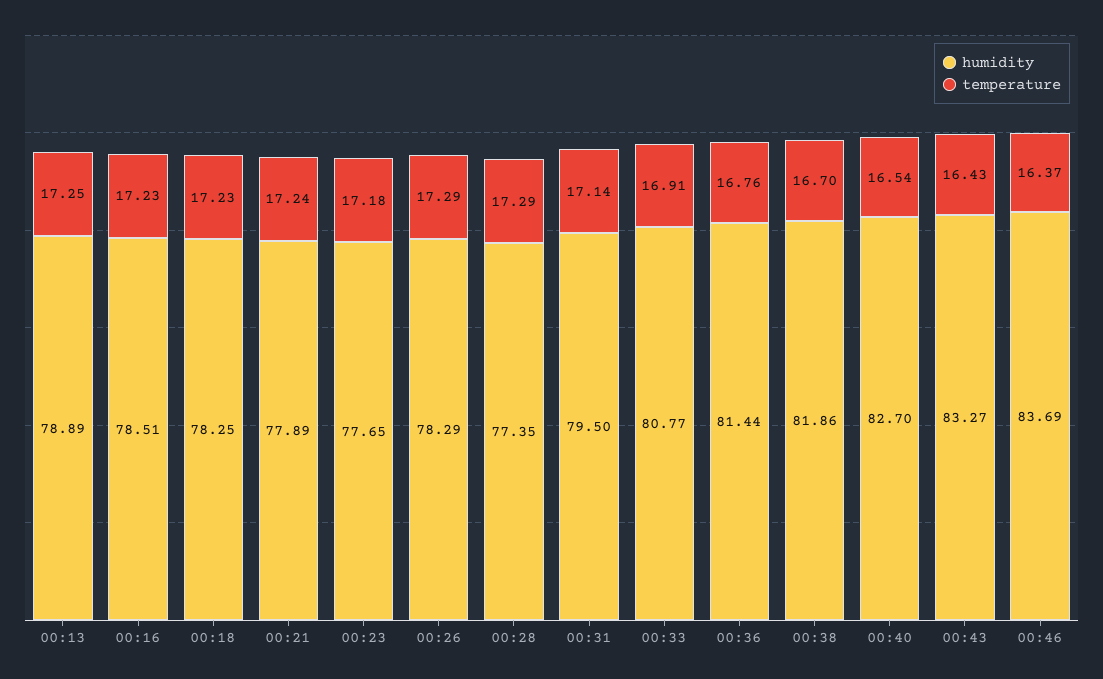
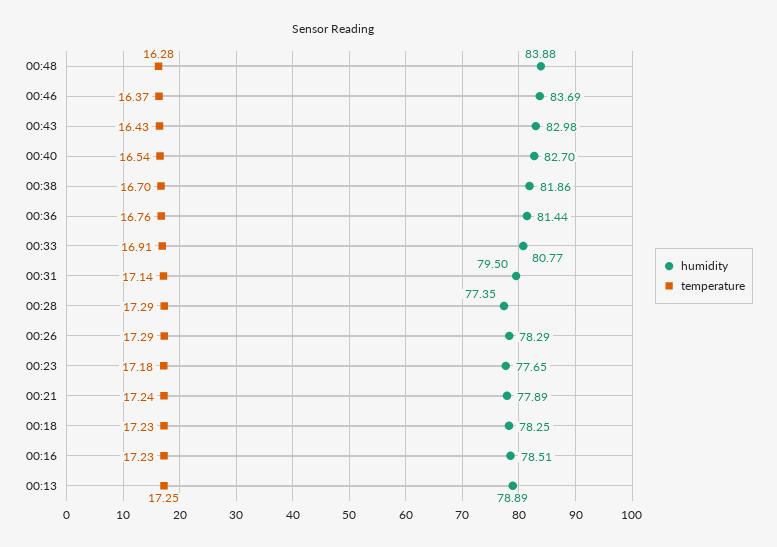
humidity, 00:43: 83.27 -> 82.98
humidity, 00:48: none -> 83.88
temperature, 00:48: none -> 16.28

